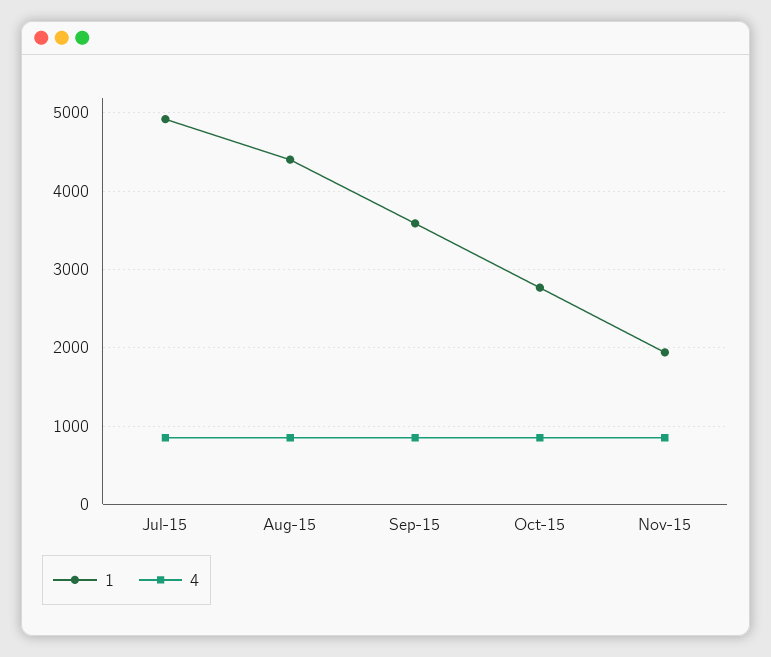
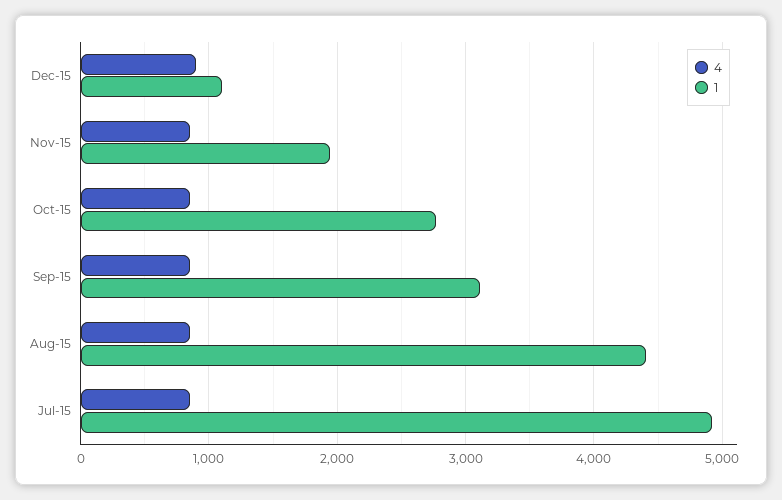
1, Sep-15: 3600 -> 3100
4, Dec-15: none -> 900
1, Dec-15: none -> 1100

